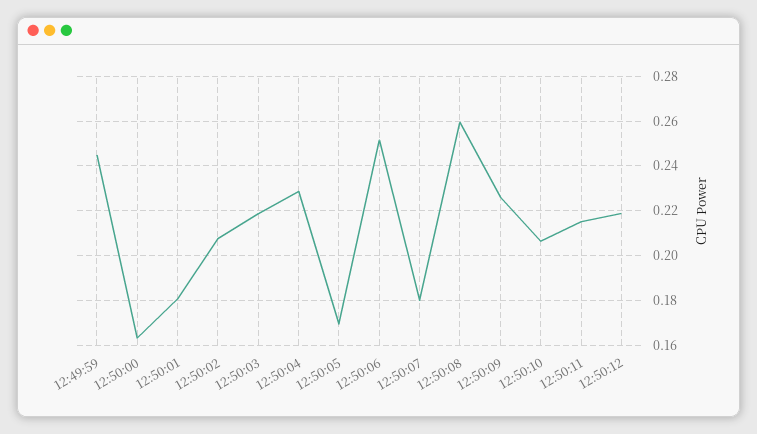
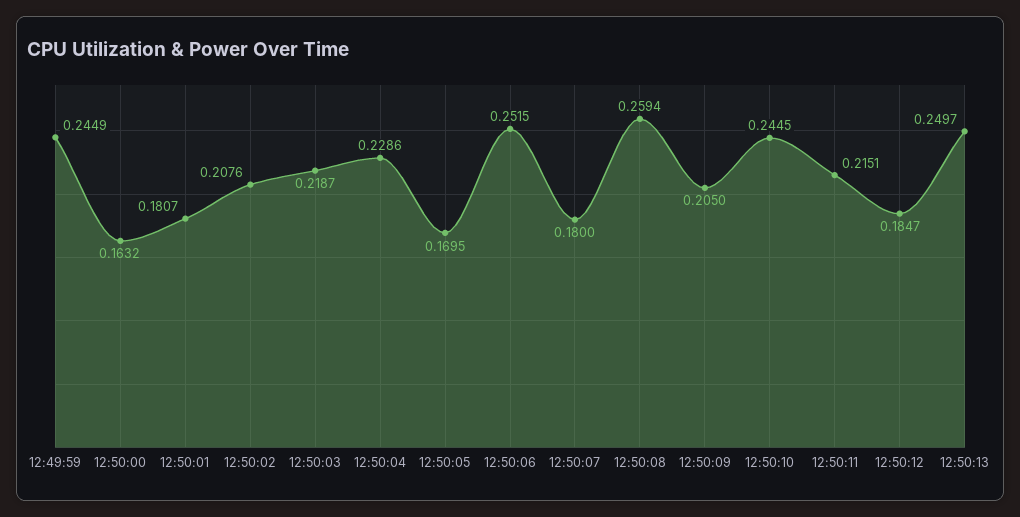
12:50:09: 0.225 -> 0.205
12:50:10: 0.205 -> 0.2445
12:50:12: 0.22 -> 0.1847
12:50:13: none -> 0.2497

